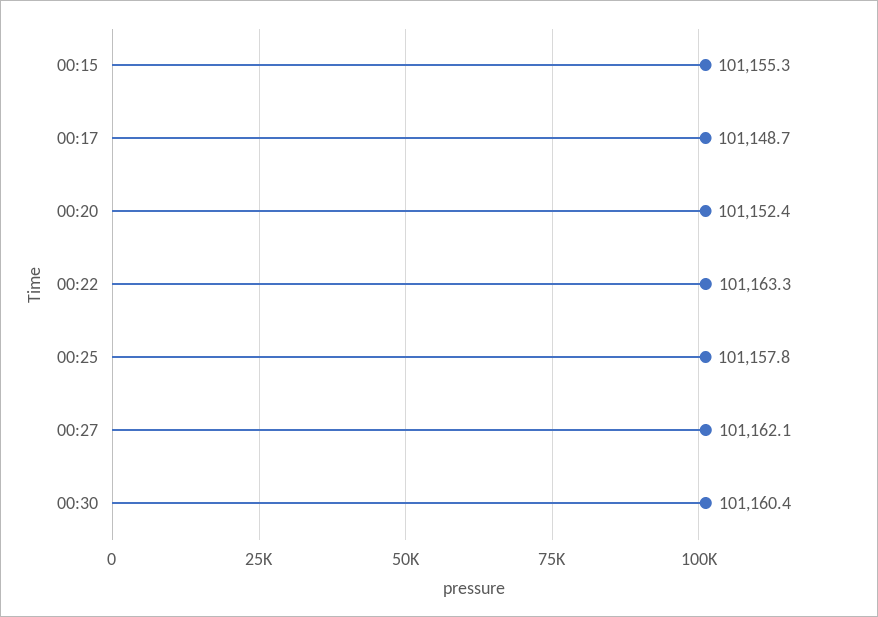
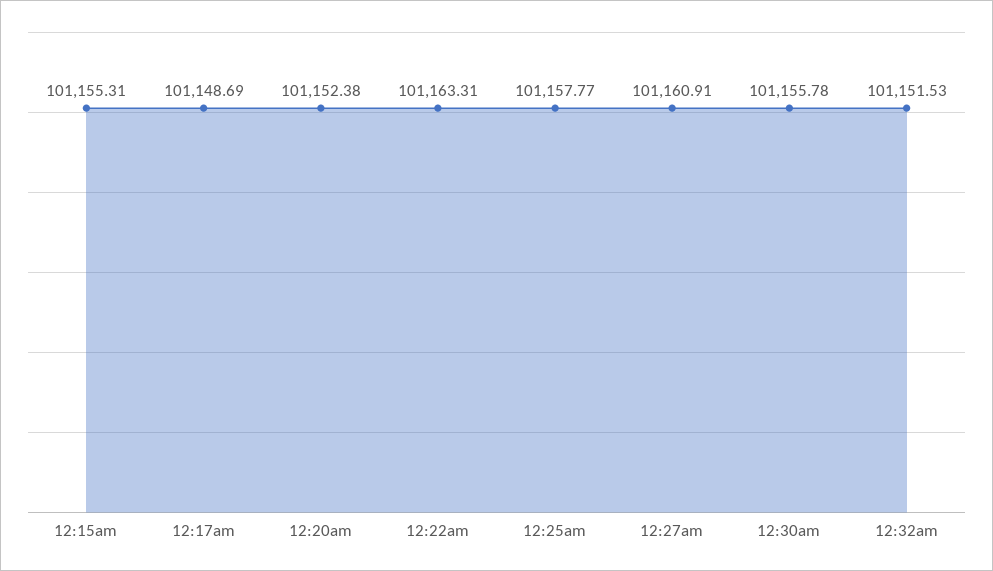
00:27: 101162.1 -> 101160.91
00:30: 101160.4 -> 101155.78
12:32am: none -> 101151.53

